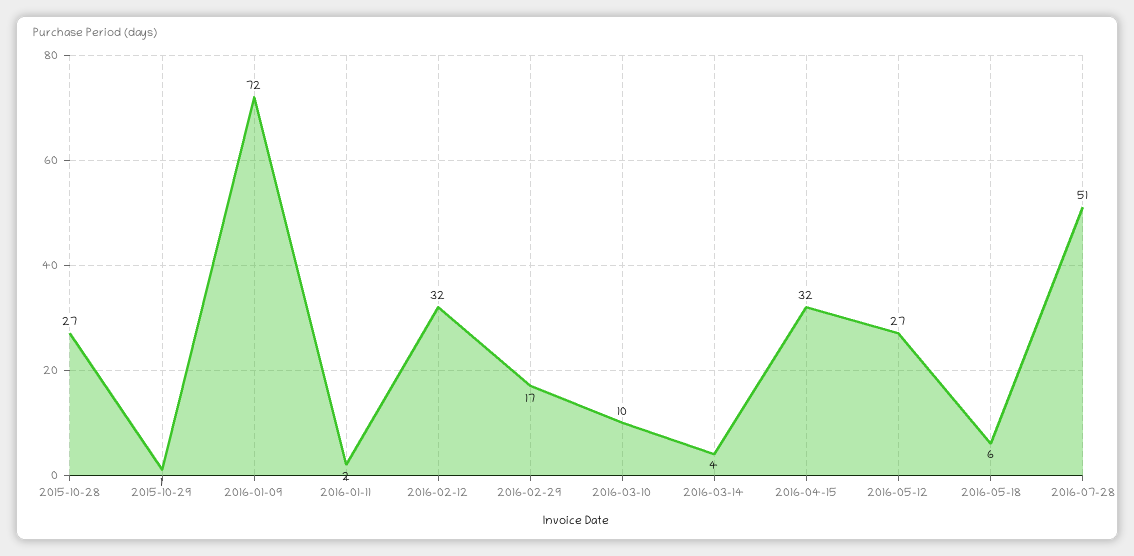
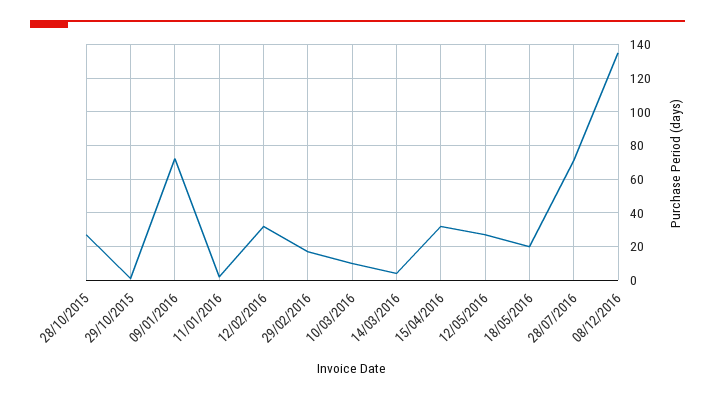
2016-05-18: 6 -> 20
2016-07-28: 51 -> 70
08/12/2016: none -> 135

